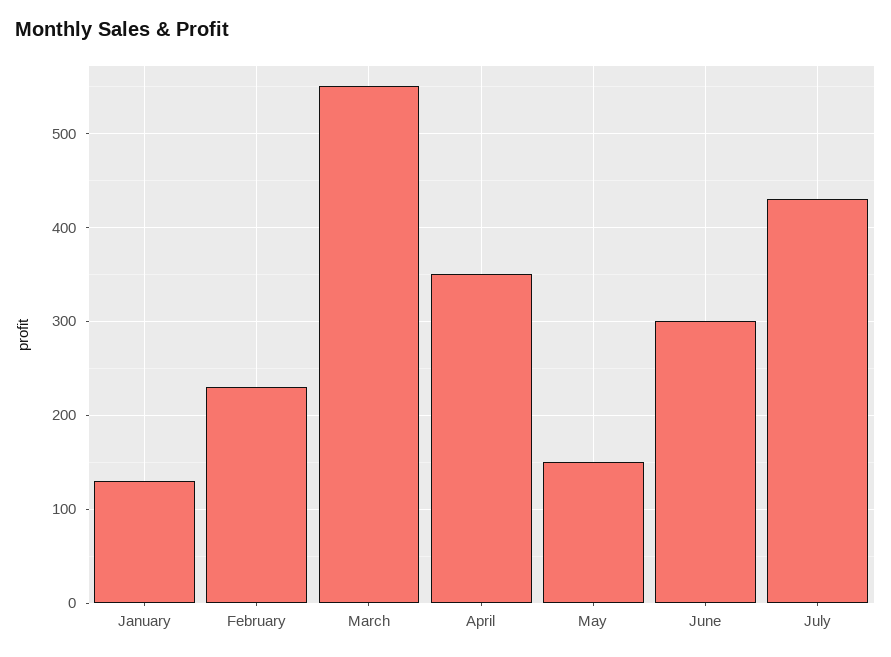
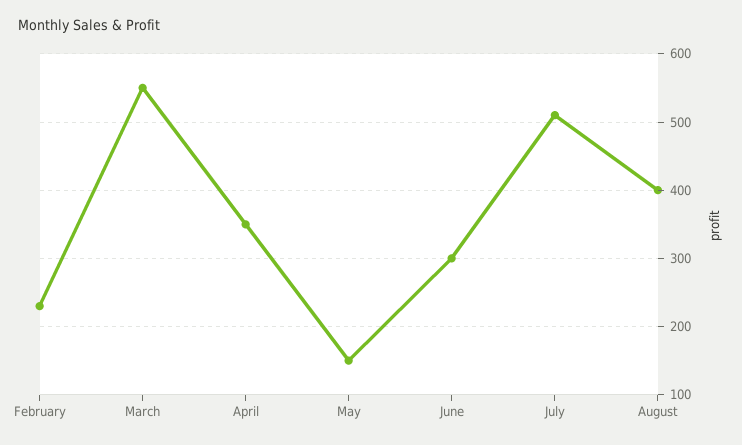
January: 130 -> none
July: 430 -> 510
August: none -> 400

